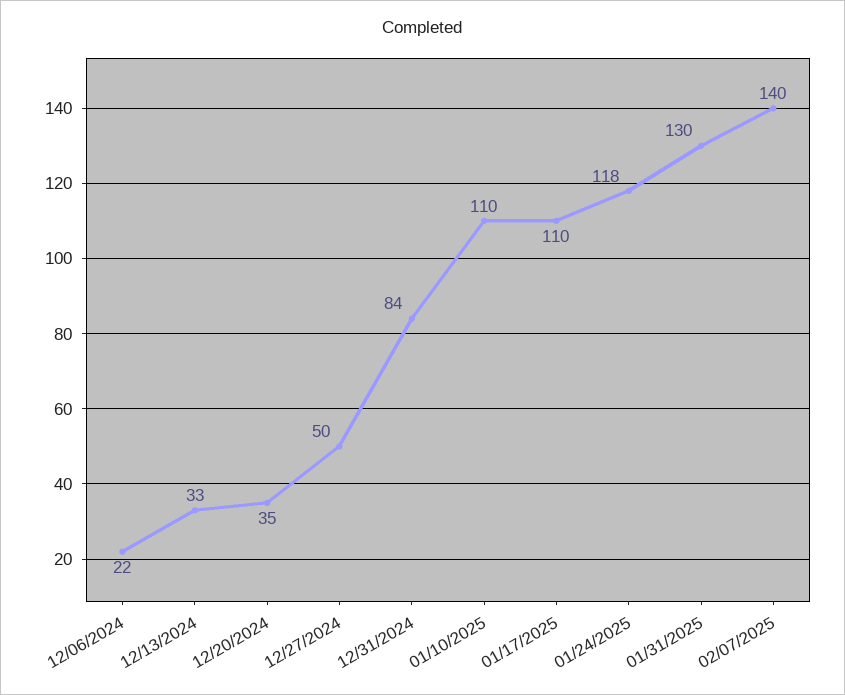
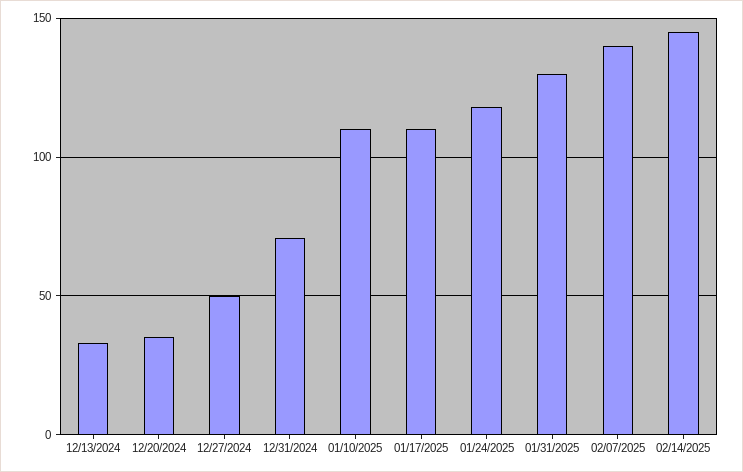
12/06/2024: 22 -> none
12/31/2024: 84 -> 70
02/14/2025: none -> 145

